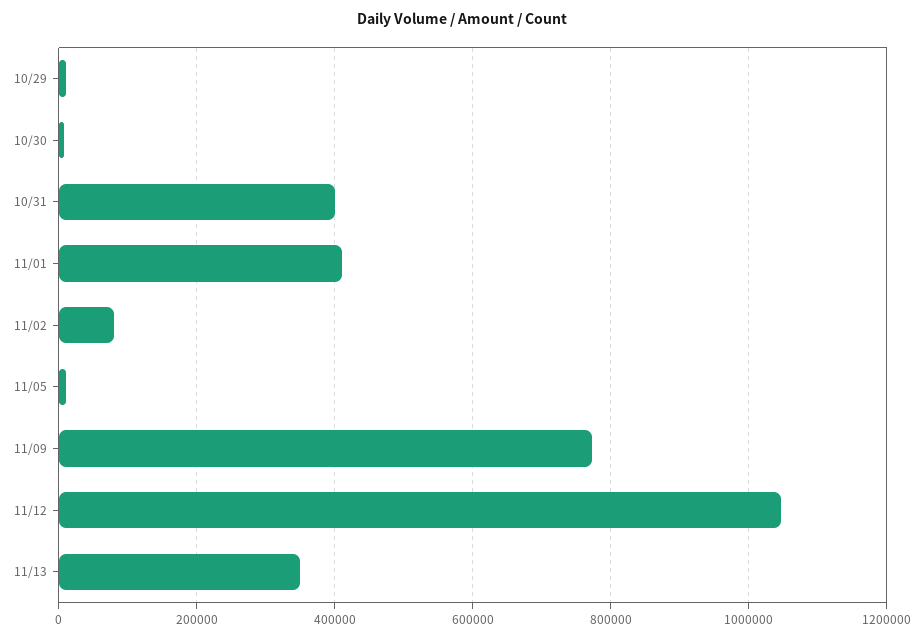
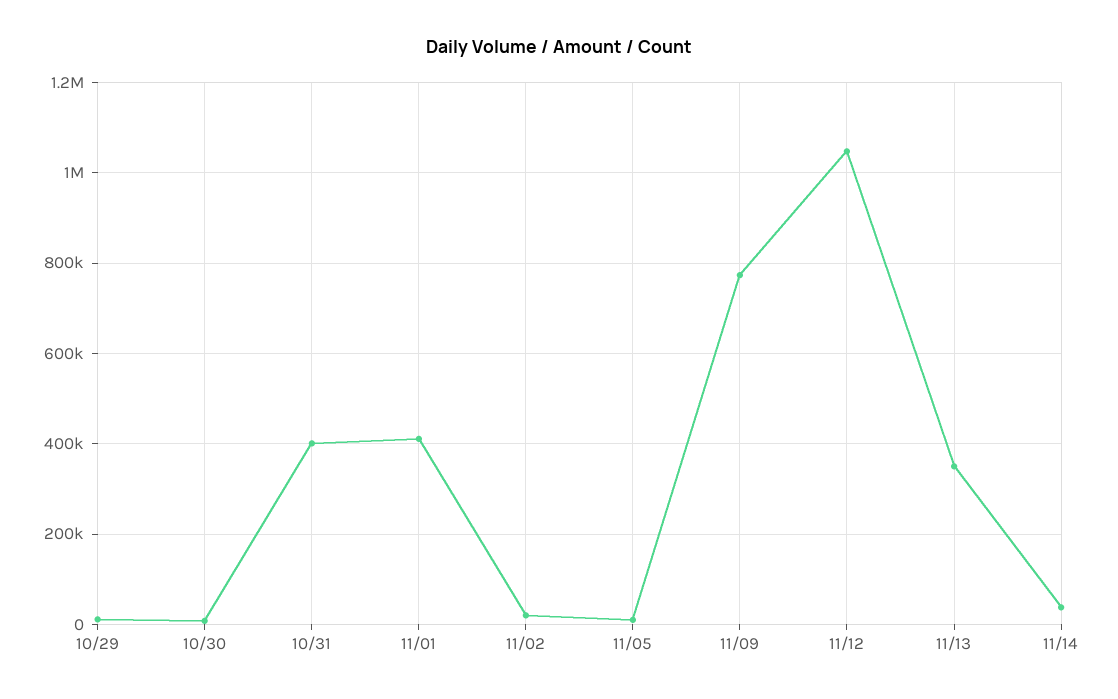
11/02: 80000 -> 20000
11/14: none -> 40000

